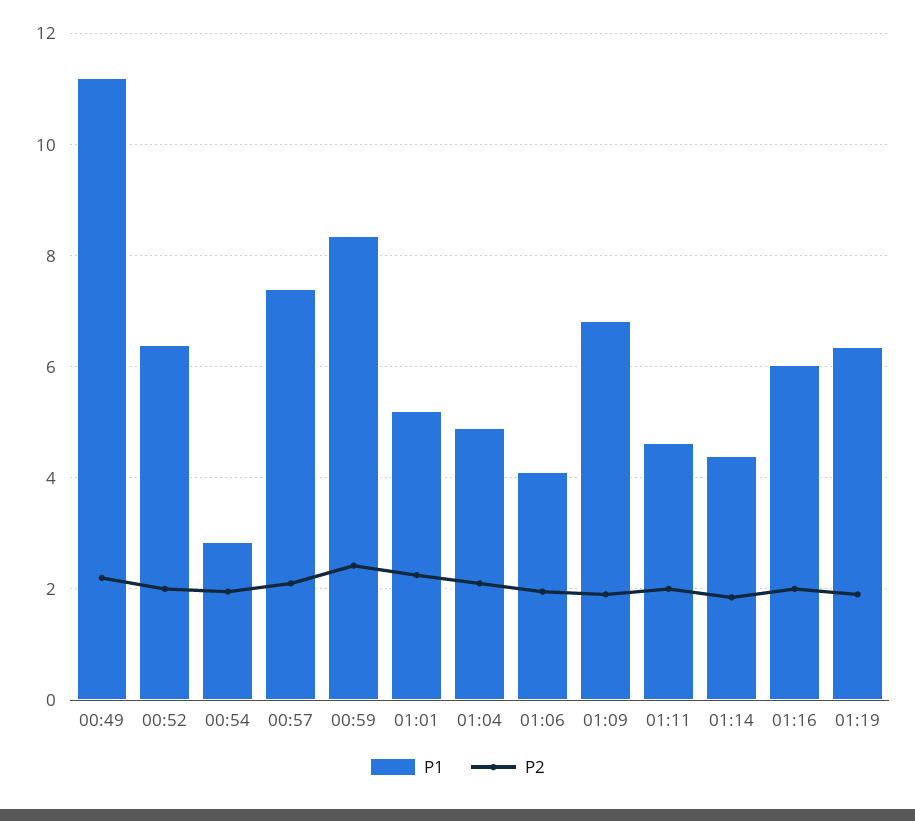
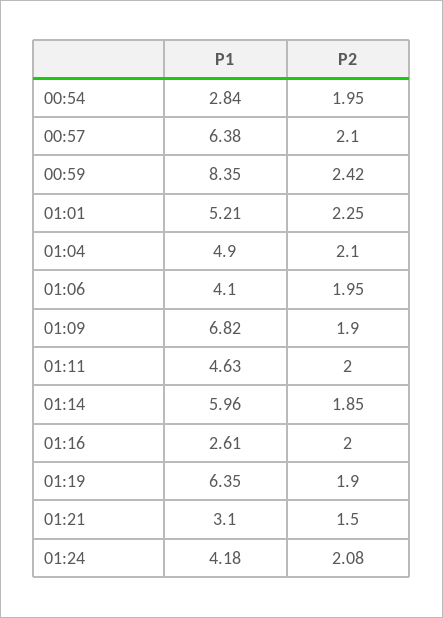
P1, 00:49: 11.2 -> none
P2, 00:49: 2.2 -> none
P1, 00:52: 6.4 -> none
P2, 00:52: 2 -> none
P1, 00:57: 7.4 -> 6.38
P1, 01:14: 4.4 -> 5.96
P1, 01:16: 6 -> 2.61
P1, 01:21: none -> 3.1
P2, 01:21: none -> 1.5
P1, 01:24: none -> 4.18
P2, 01:24: none -> 2.08

